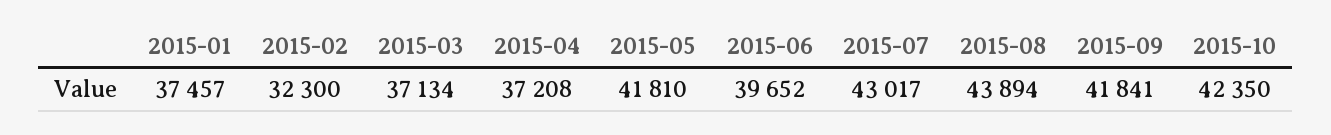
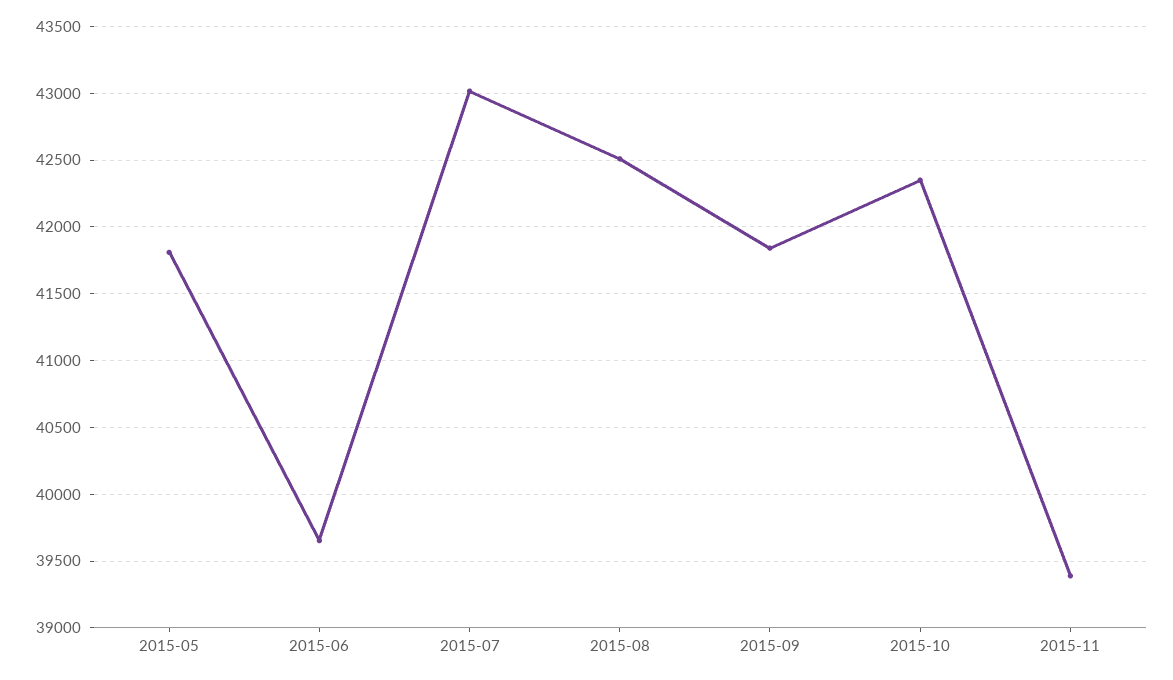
2015-01: 37457 -> none
2015-02: 32300 -> none
2015-03: 37134 -> none
2015-04: 37208 -> none
2015-08: 43894 -> 42500
2015-11: none -> 39400

